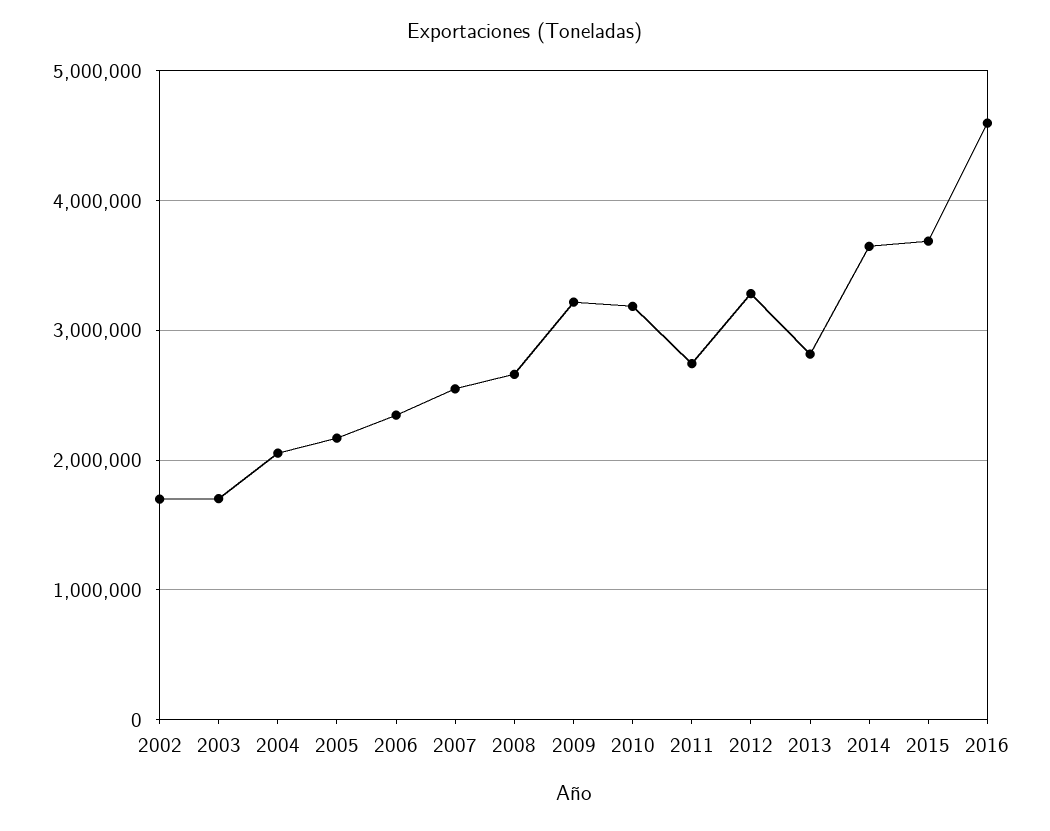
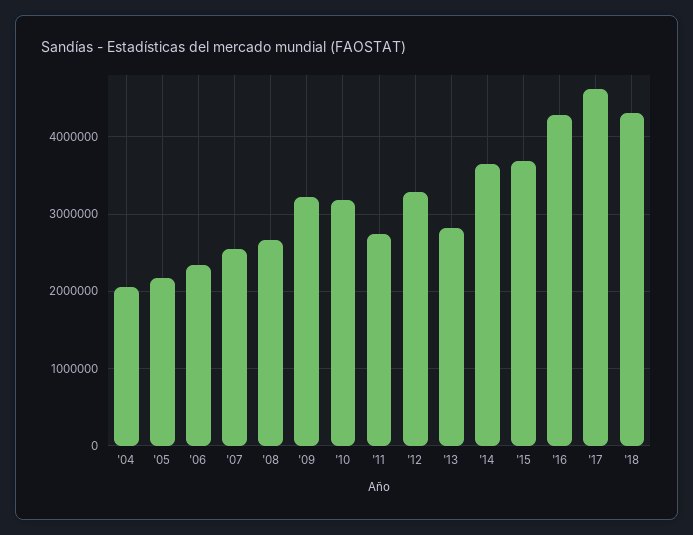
2002: 1700000 -> none
2003: 1700000 -> none
2016: 4600000 -> 4300000
'17: none -> 4600000
'18: none -> 4300000

